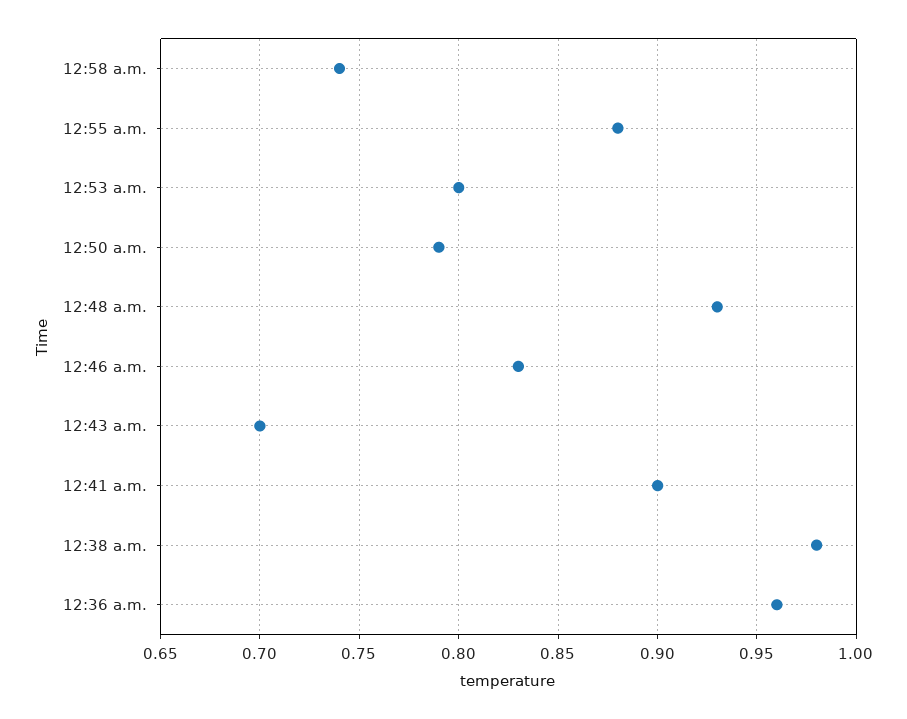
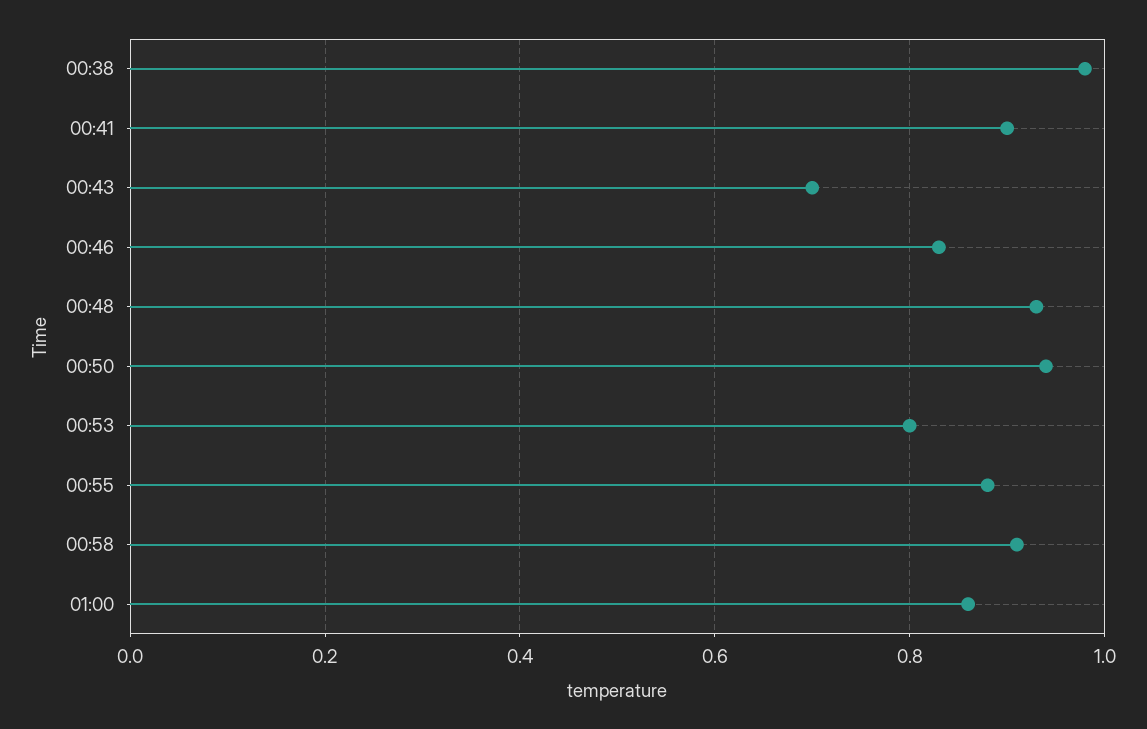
12:58 a.m.: 0.74 -> 0.9
12:50 a.m.: 0.79 -> 0.95
12:36 a.m.: 0.96 -> none
01:00: none -> 0.85

